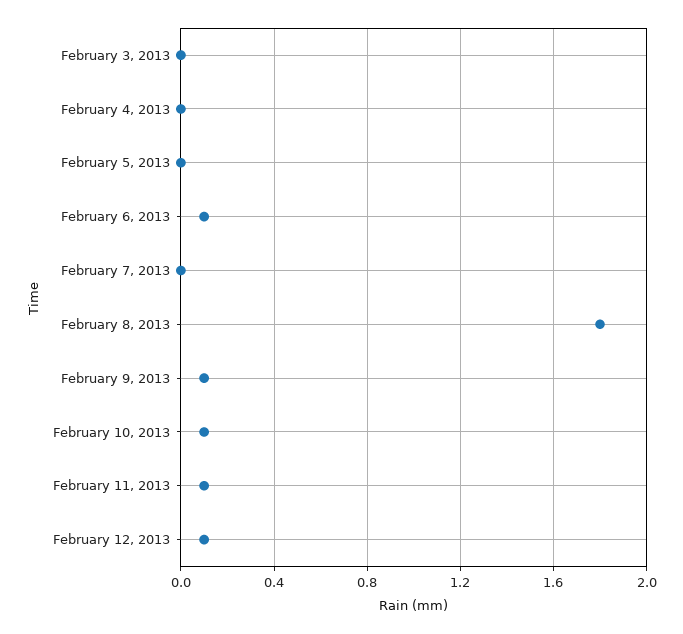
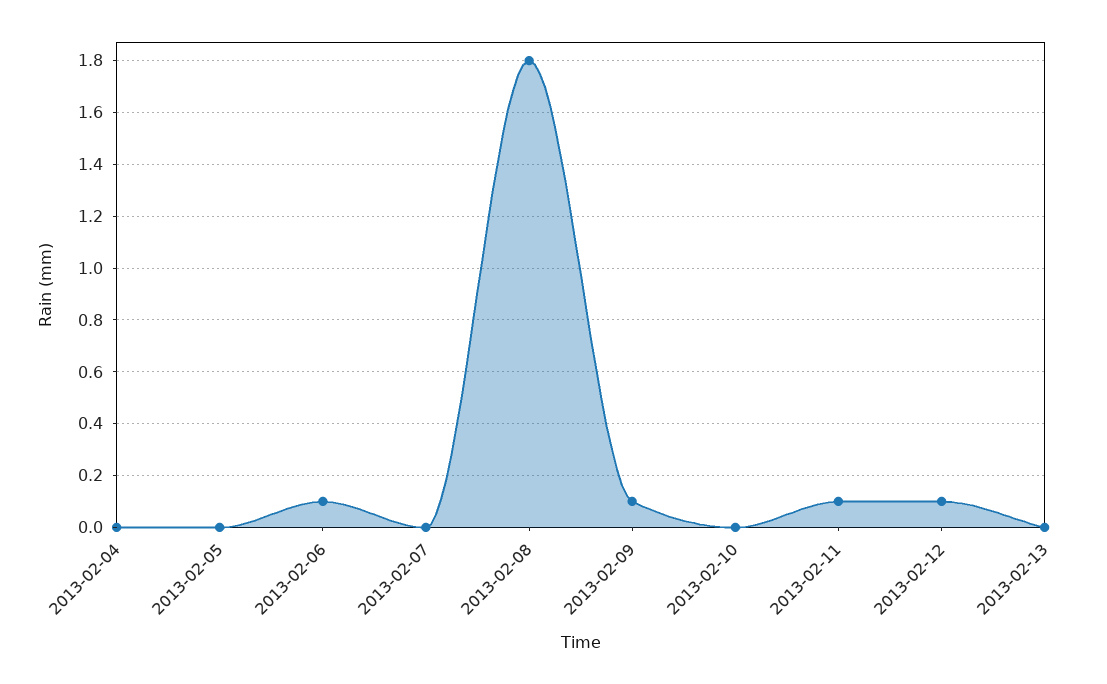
February 3, 2013: 0 -> none
February 10, 2013: 0.1 -> 0
2013-02-13: none -> 0

